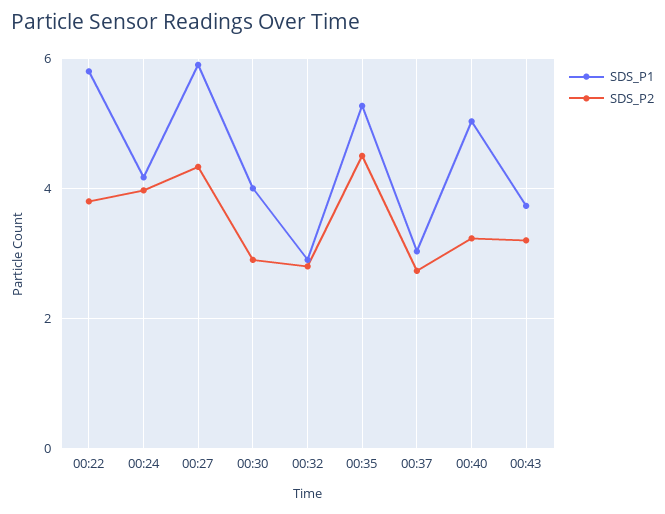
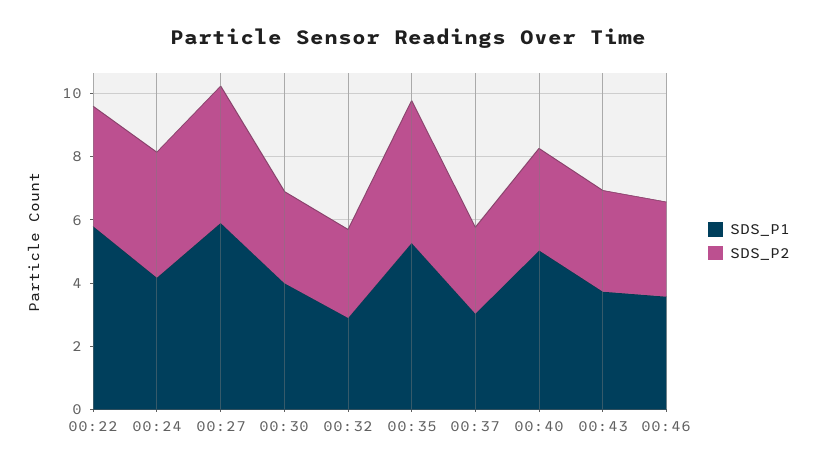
SDS_P1, 00:46: none -> 3.5
SDS_P2, 00:46: none -> 3

